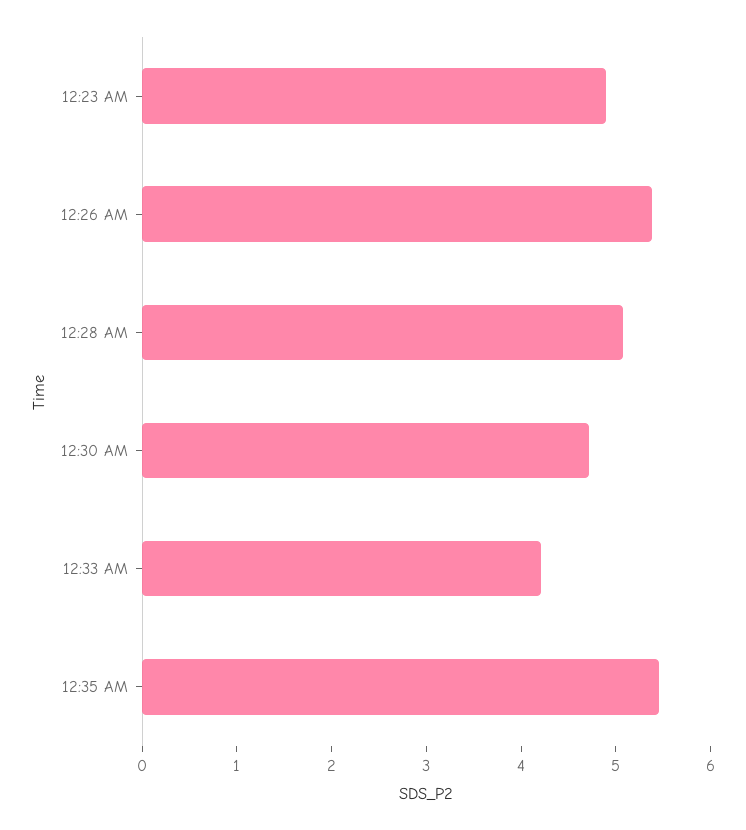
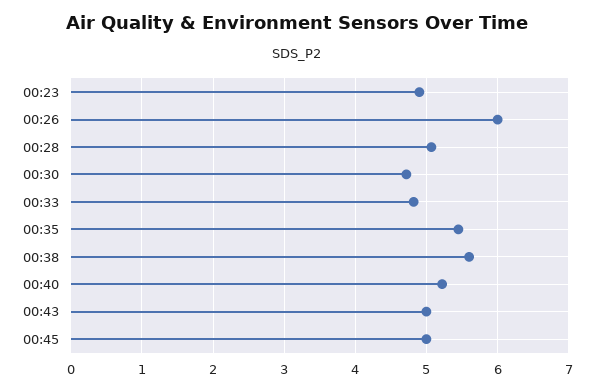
12:26 AM: 5.4 -> 6
12:33 AM: 4.2 -> 4.8
00:38: none -> 5.6
00:40: none -> 5.2
00:43: none -> 5
00:45: none -> 5

